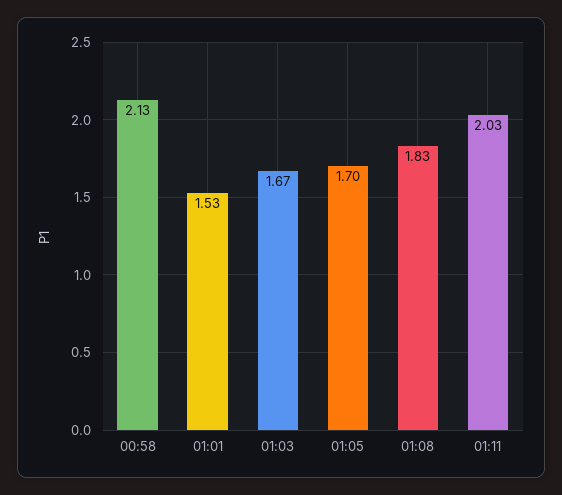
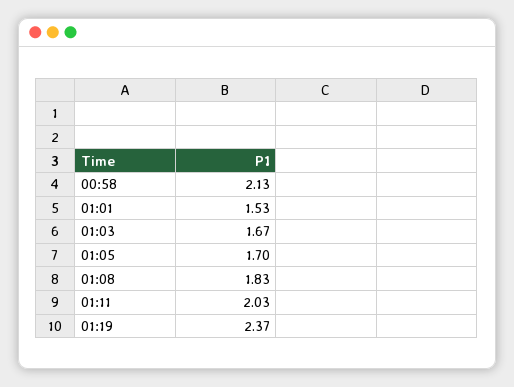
01:19: none -> 2.37

